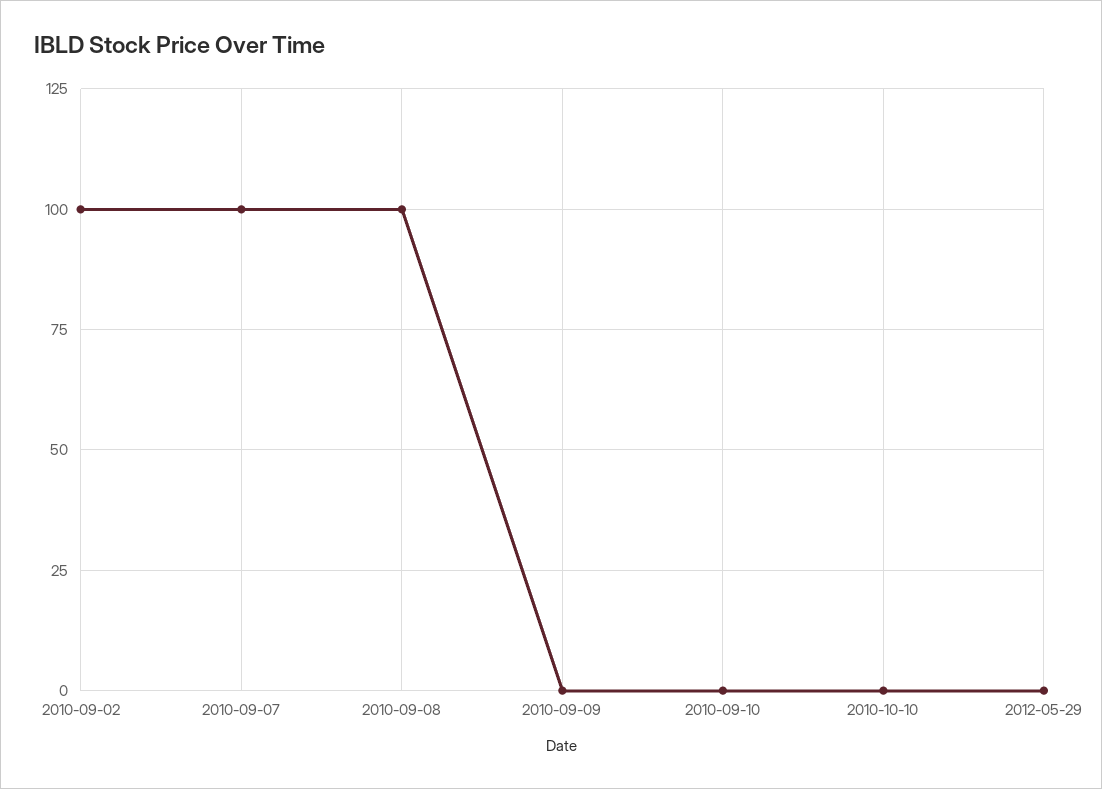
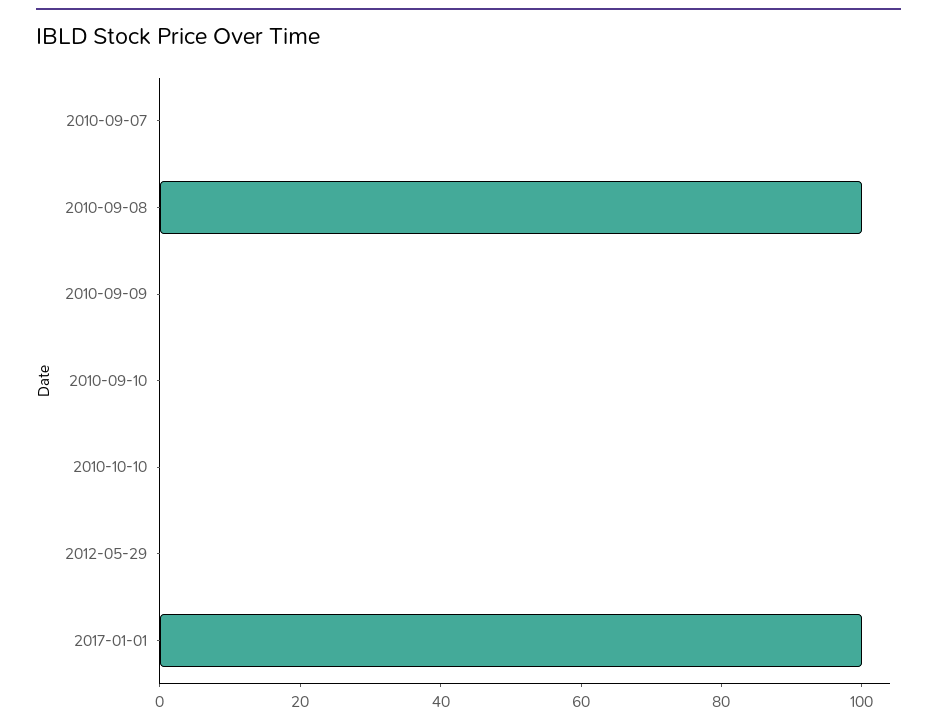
2010-09-02: 100 -> none
2010-09-07: 100 -> 0
2017-01-01: none -> 100

